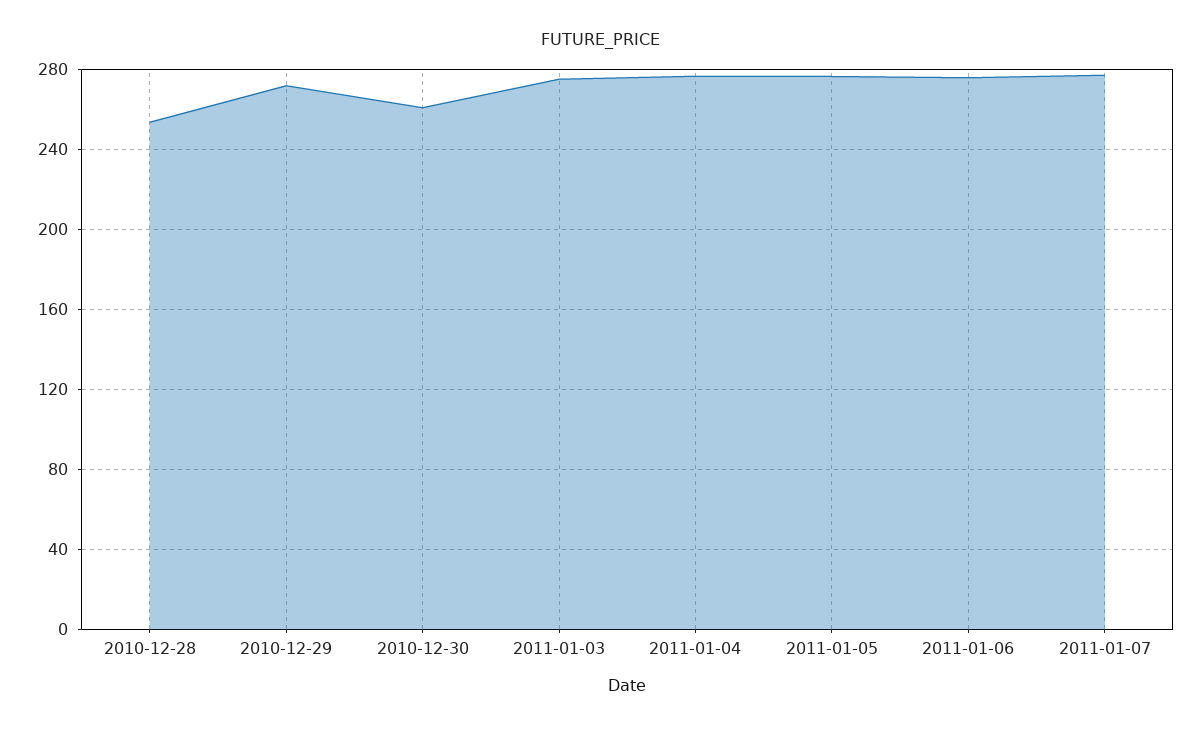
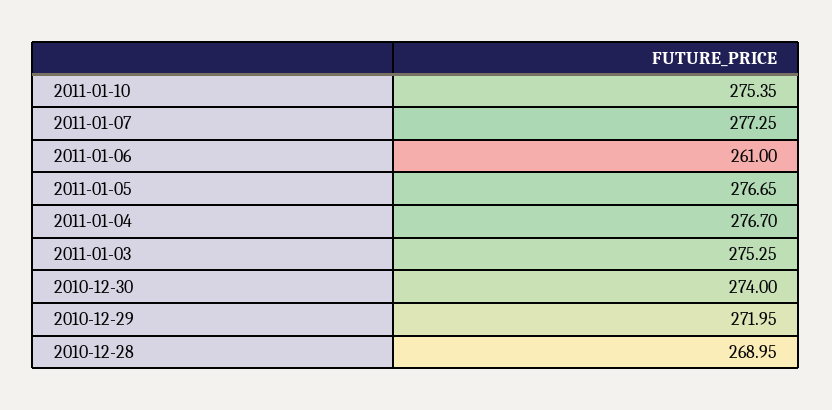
2010-12-28: 255 -> 268.95
2010-12-30: 260 -> 274
2011-01-06: 275 -> 261
2011-01-10: none -> 275.35

